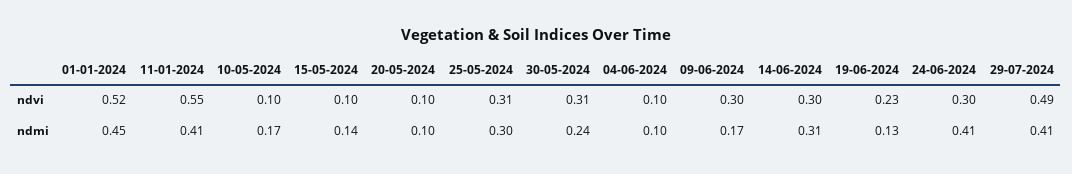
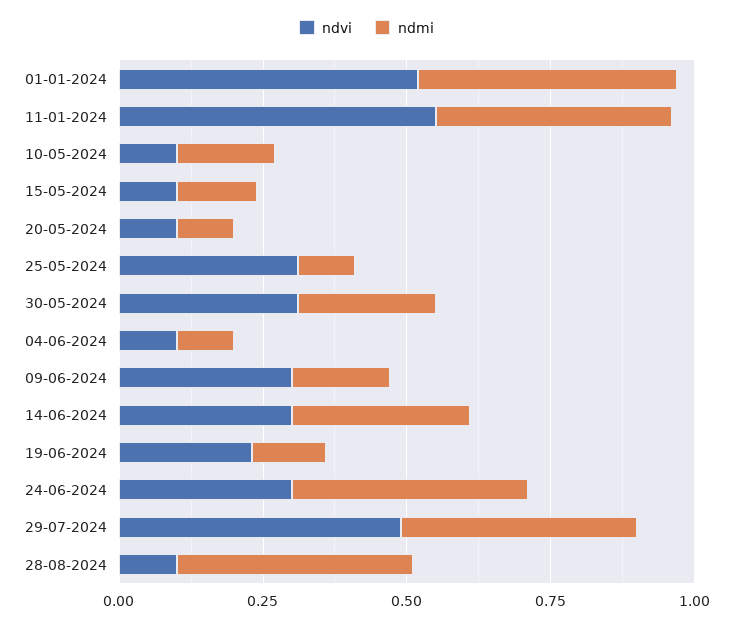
ndmi, 25-05-2024: 0.3 -> 0.1
ndvi, 28-08-2024: none -> 0.1
ndmi, 28-08-2024: none -> 0.4

